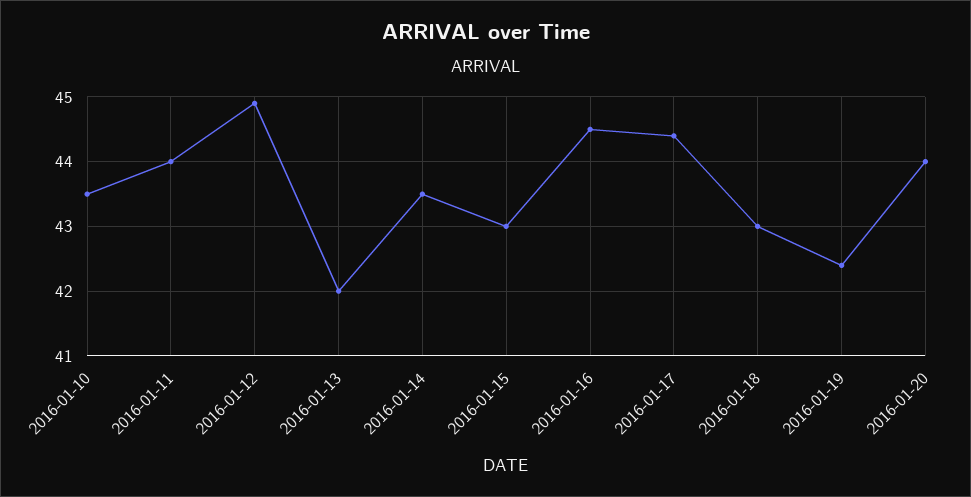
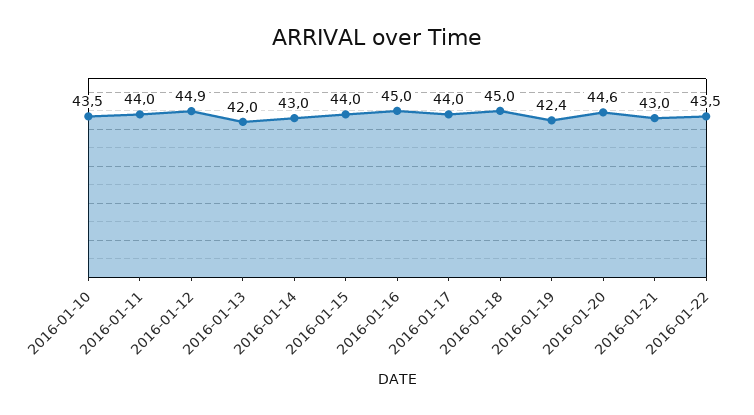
2016-01-14: 43.5 -> 43
2016-01-15: 43 -> 44
2016-01-16: 44.5 -> 45
2016-01-17: 44.4 -> 44
2016-01-18: 43 -> 45
2016-01-20: 44 -> 44.6
2016-01-21: none -> 43
2016-01-22: none -> 43.5

